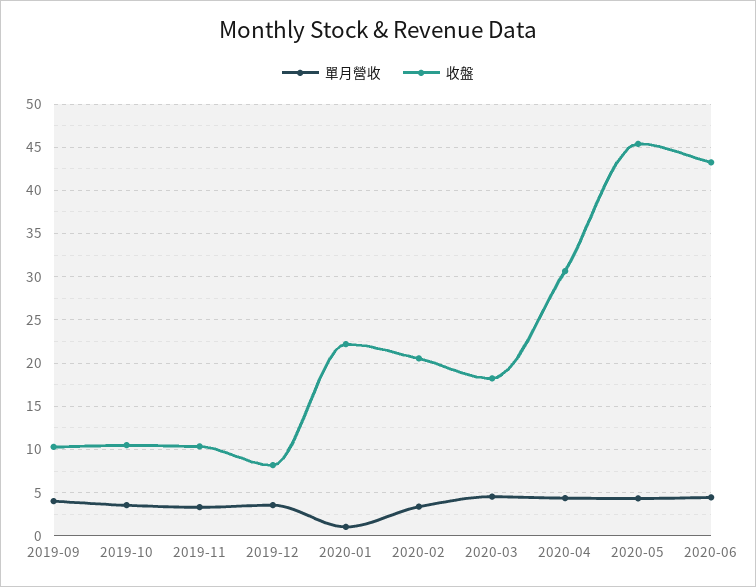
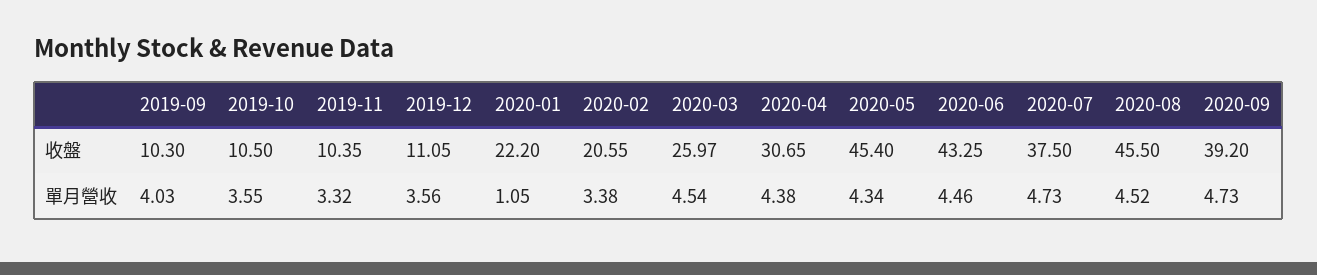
收盤, 2019-12: 8 -> 11.05
收盤, 2020-03: 18 -> 25.97
收盤, 2020-07: none -> 37.5
收盤, 2020-08: none -> 45.5
收盤, 2020-09: none -> 39.2
單月營收, 2020-07: none -> 4.73
單月營收, 2020-08: none -> 4.52
單月營收, 2020-09: none -> 4.73

